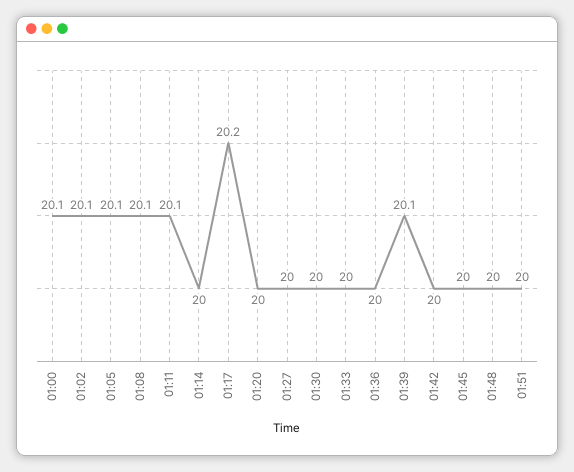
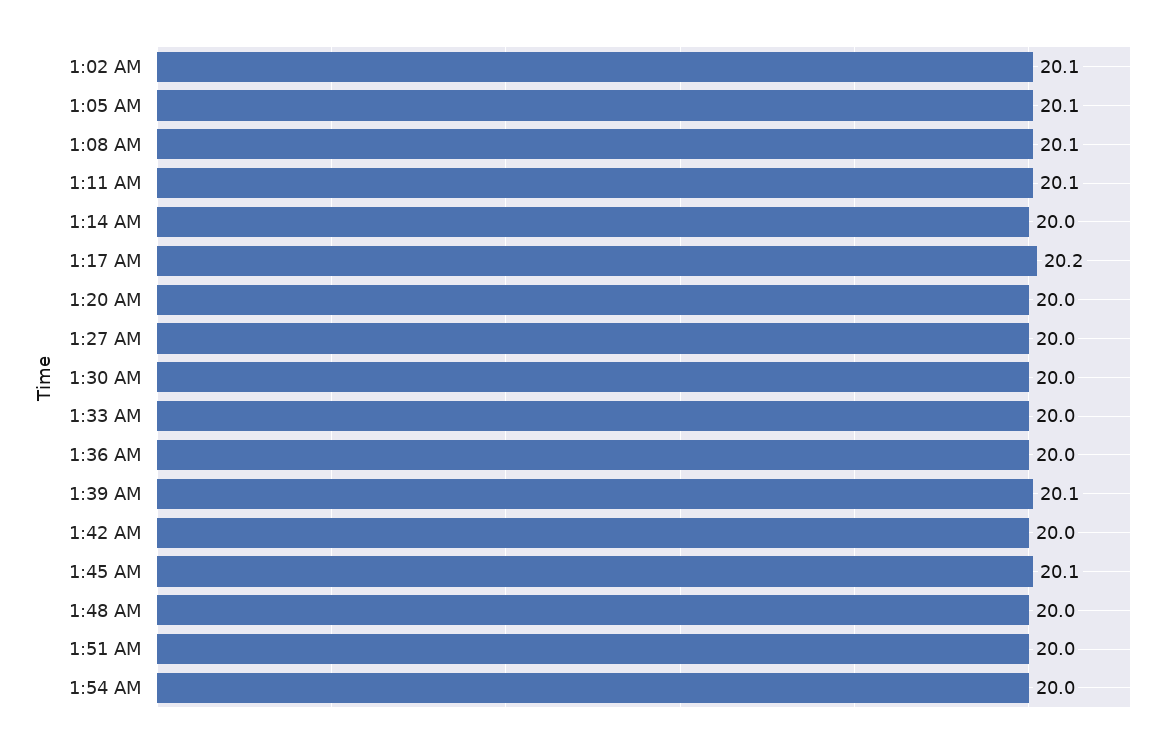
01:00: 20.1 -> none
01:45: 20 -> 20.1
1:54 AM: none -> 20

